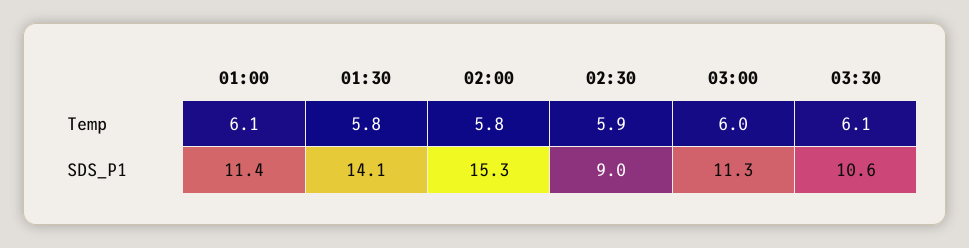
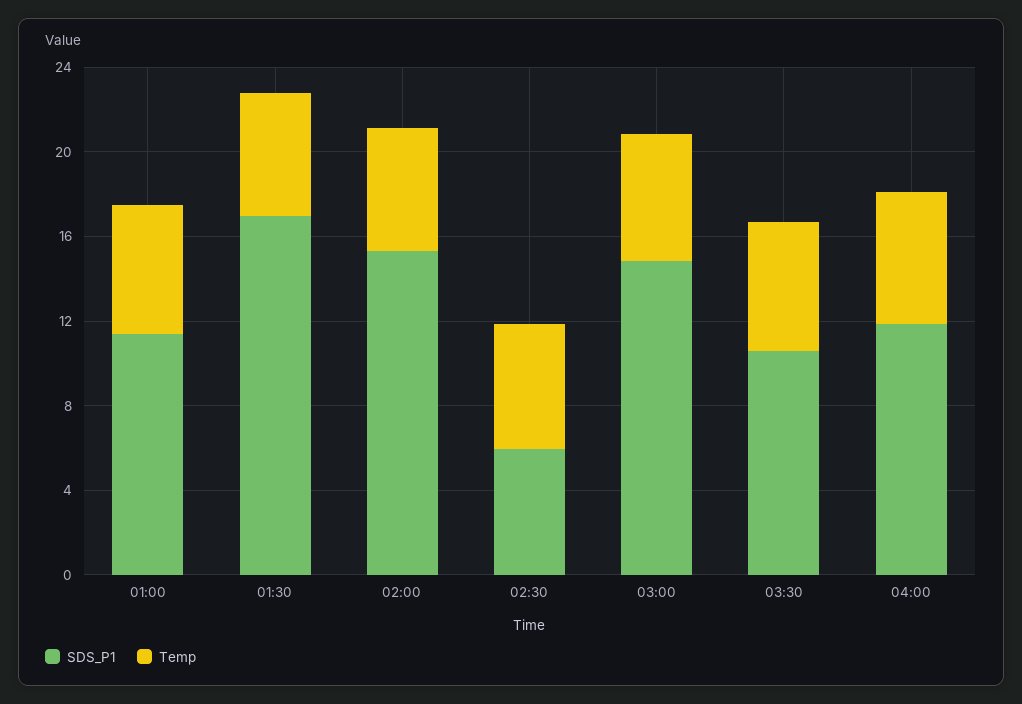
SDS_P1, 01:30: 14.1 -> 17
SDS_P1, 02:30: 9 -> 6
SDS_P1, 03:00: 11.3 -> 15
SDS_P1, 04:00: none -> 12
Temp, 04:00: none -> 6

